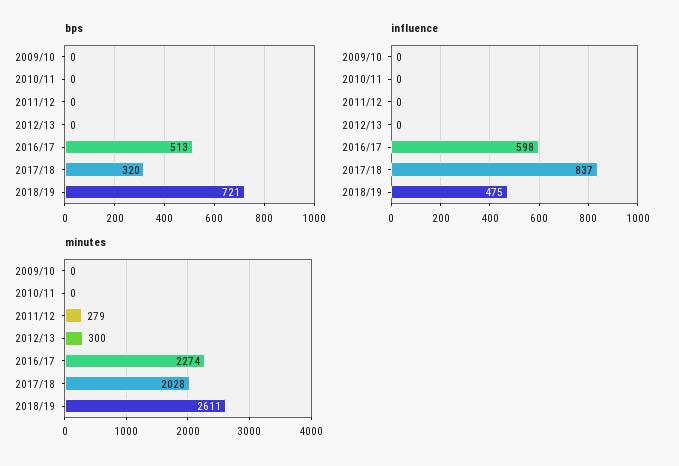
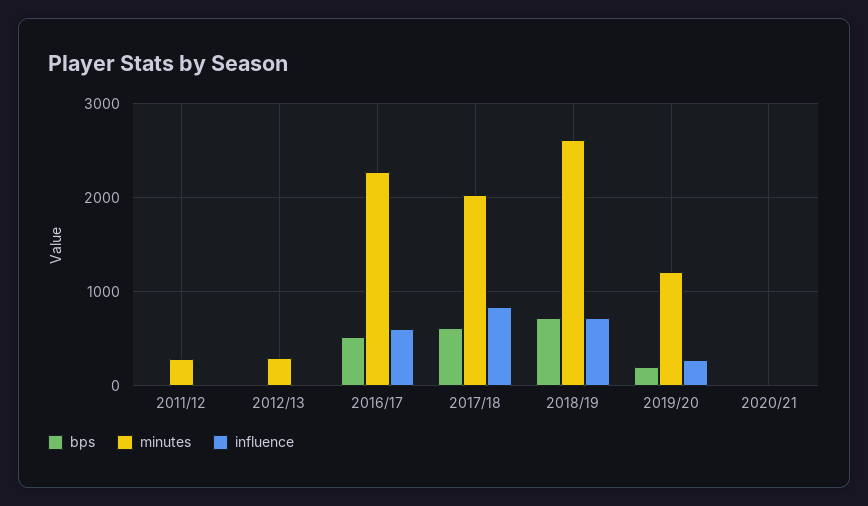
bps, 2009/10: 0 -> none
bps, 2010/11: 0 -> none
bps, 2017/18: 320 -> 600
influence, 2009/10: 0 -> none
influence, 2010/11: 0 -> none
influence, 2018/19: 475 -> 700
minutes, 2009/10: 0 -> none
minutes, 2010/11: 0 -> none
bps, 2019/20: none -> 200
minutes, 2019/20: none -> 1200
influence, 2019/20: none -> 300
bps, 2020/21: none -> 0
minutes, 2020/21: none -> 0
influence, 2020/21: none -> 0

